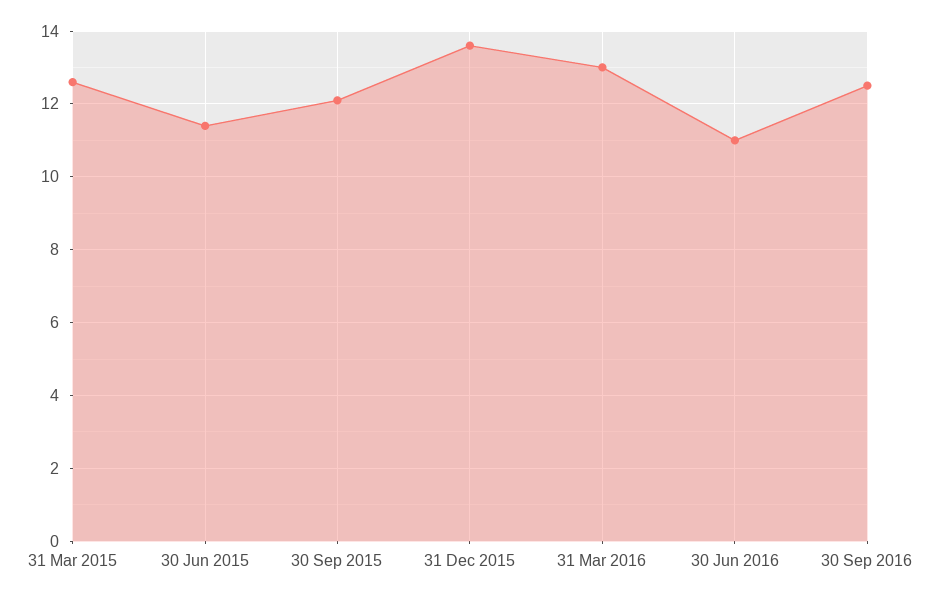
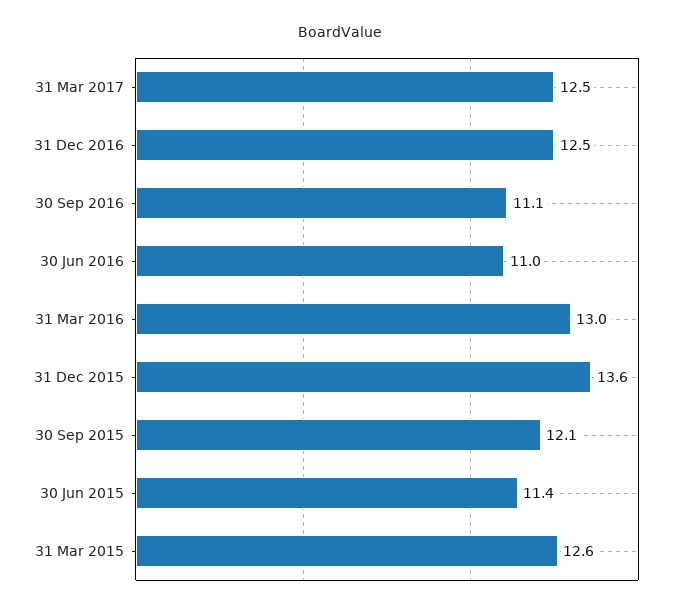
30 Sep 2016: 12.5 -> 11.1
31 Mar 2017: none -> 12.5
31 Dec 2016: none -> 12.5

